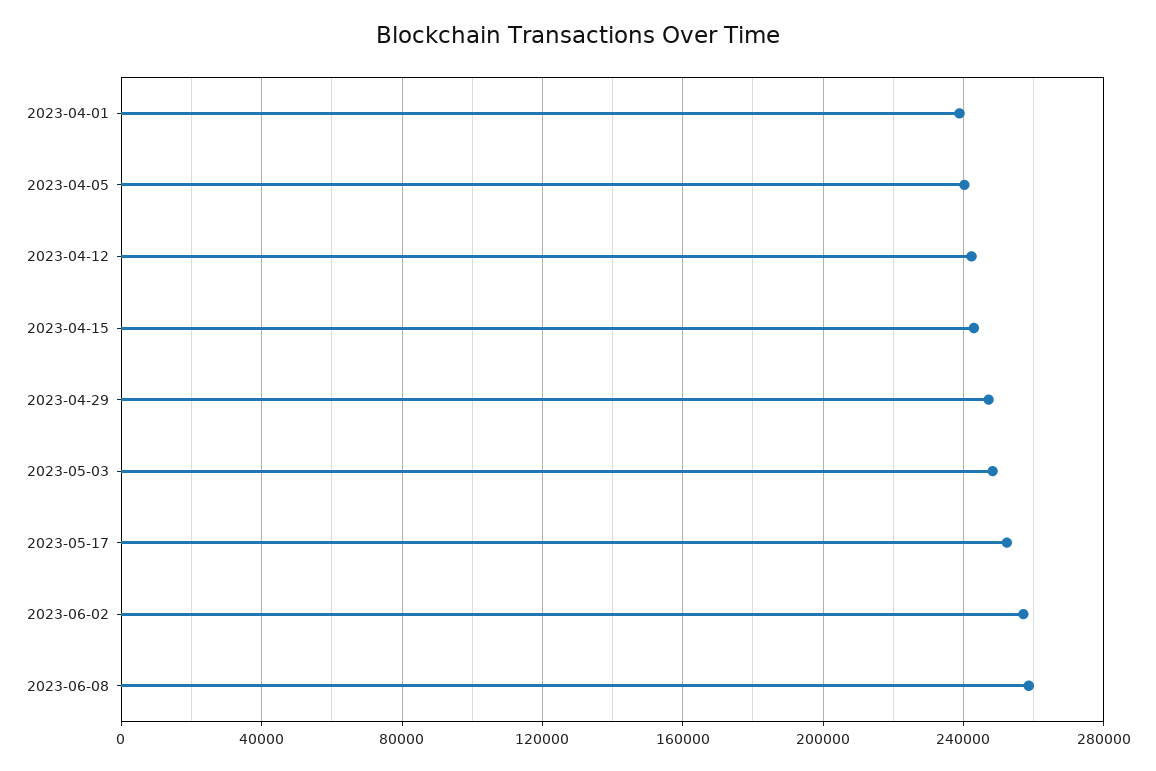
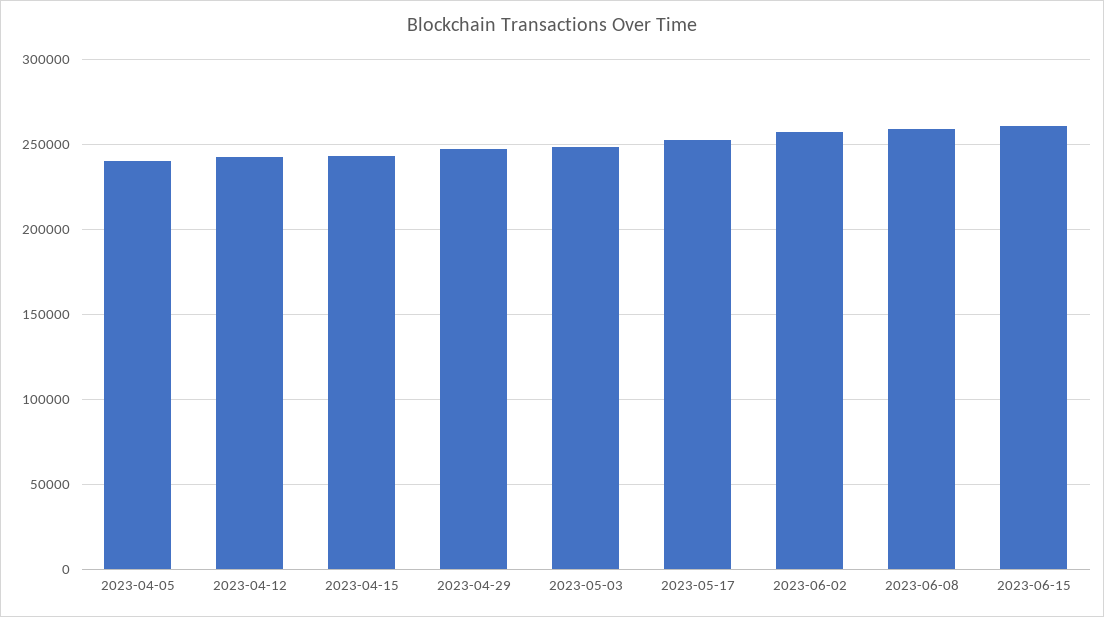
2023-04-01: 240000 -> none
2023-06-15: none -> 260000

